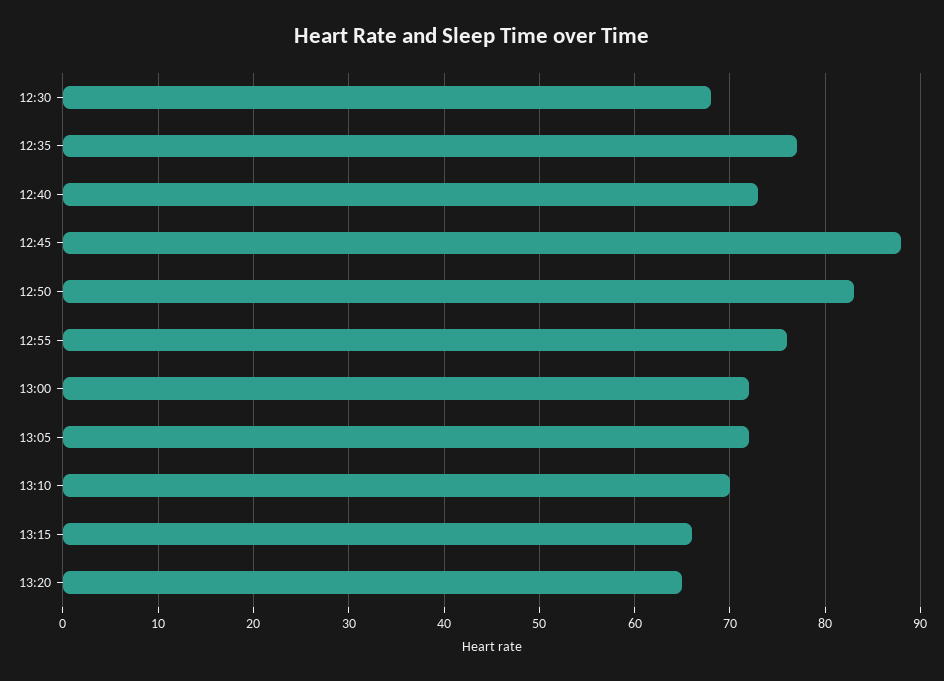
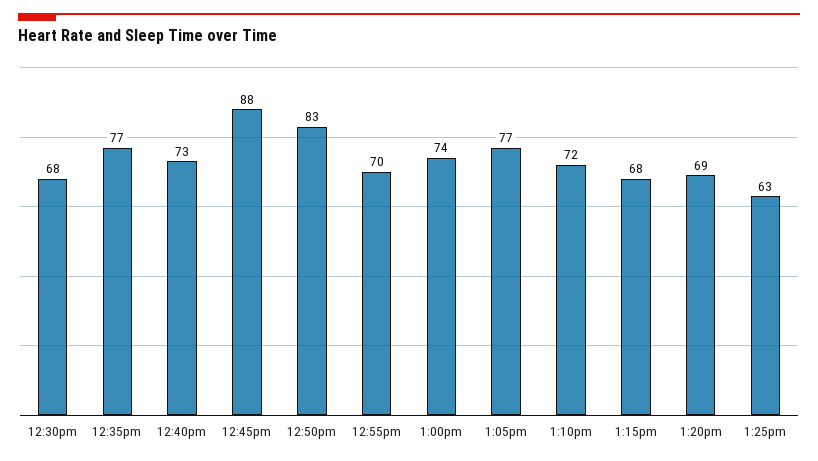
12:55: 76 -> 70
13:00: 72 -> 74
13:05: 72 -> 77
13:10: 70 -> 72
13:15: 66 -> 68
13:20: 65 -> 69
1:25pm: none -> 63

